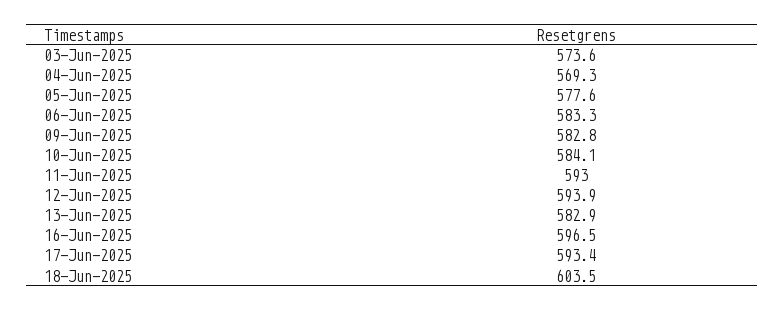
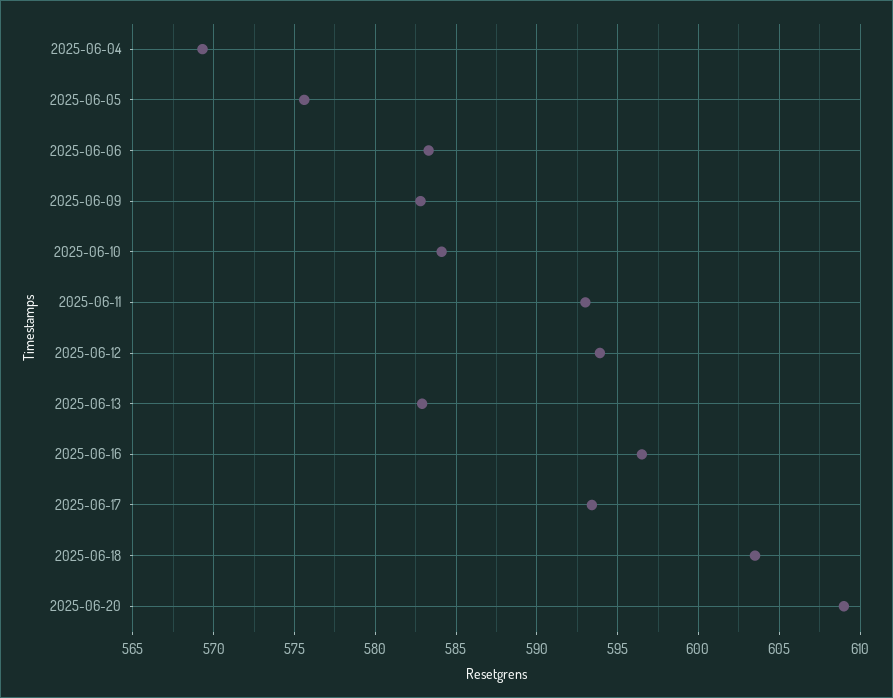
03-Jun-2025: 573.6 -> none
05-Jun-2025: 577.6 -> 575.5
2025-06-20: none -> 609

